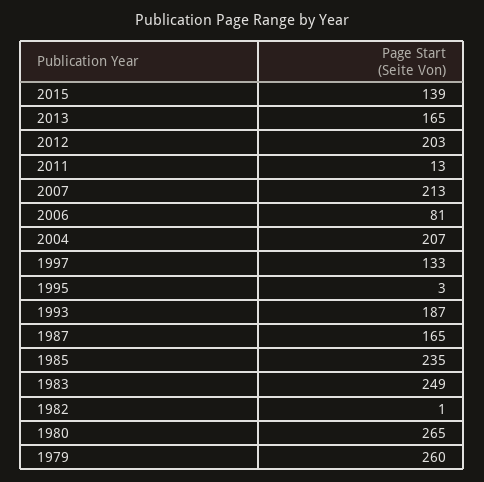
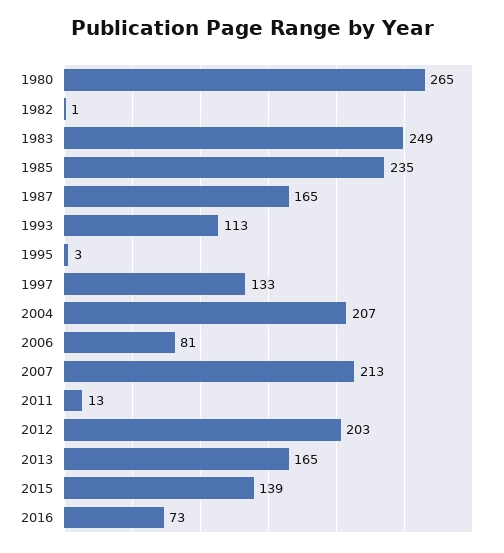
1993: 187 -> 113
1979: 260 -> none
2016: none -> 73

